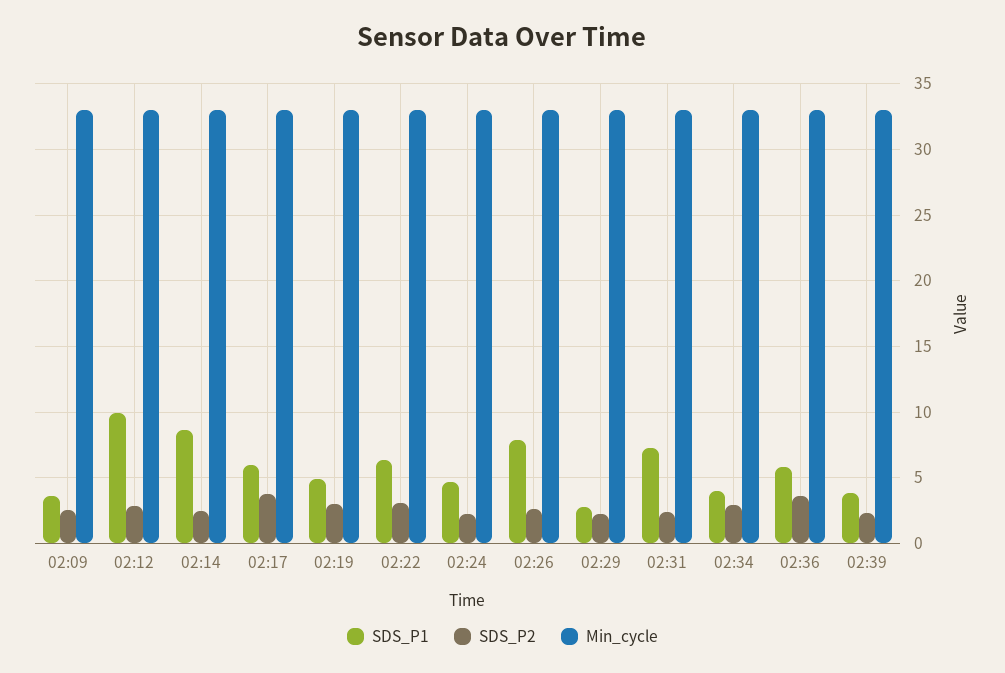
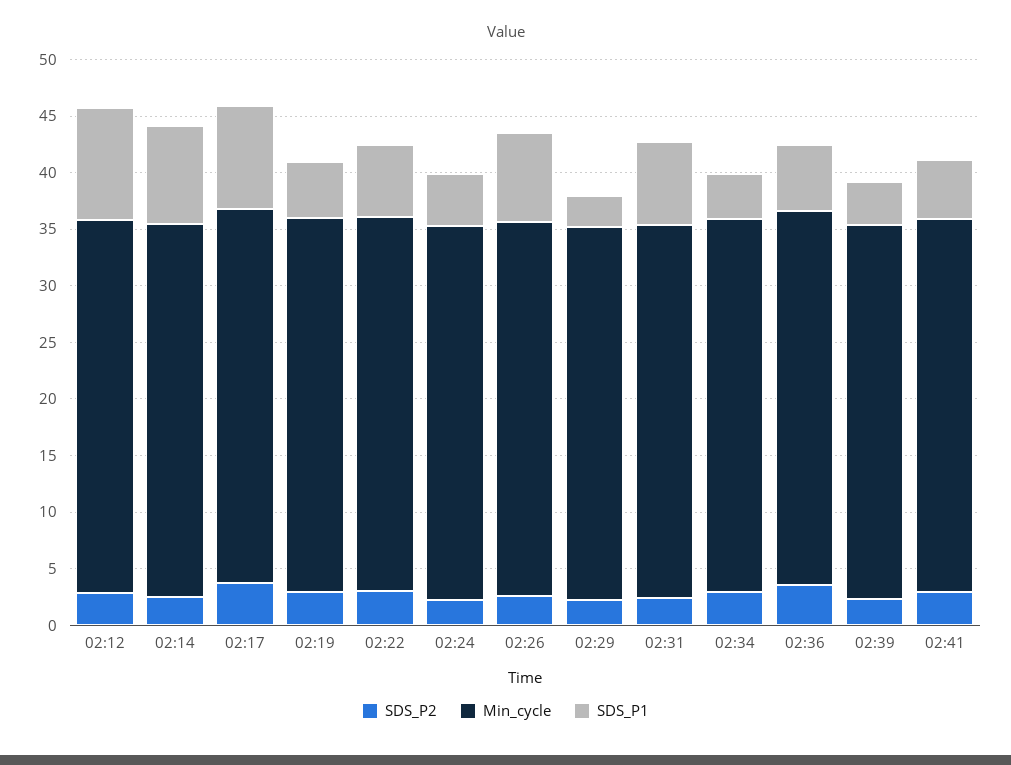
SDS_P1, 02:09: 3.5 -> none
SDS_P2, 02:09: 2.5 -> none
Min_cycle, 02:09: 33 -> none
SDS_P1, 02:17: 6 -> 9
SDS_P2, 02:41: none -> 3
Min_cycle, 02:41: none -> 33
SDS_P1, 02:41: none -> 5

